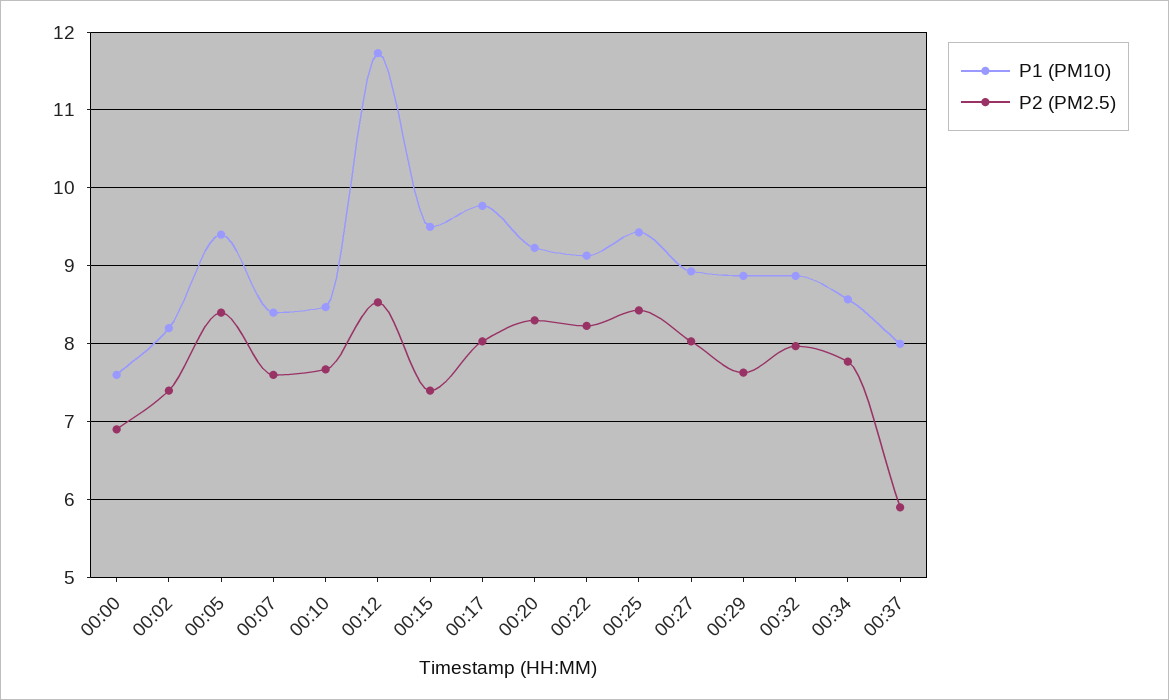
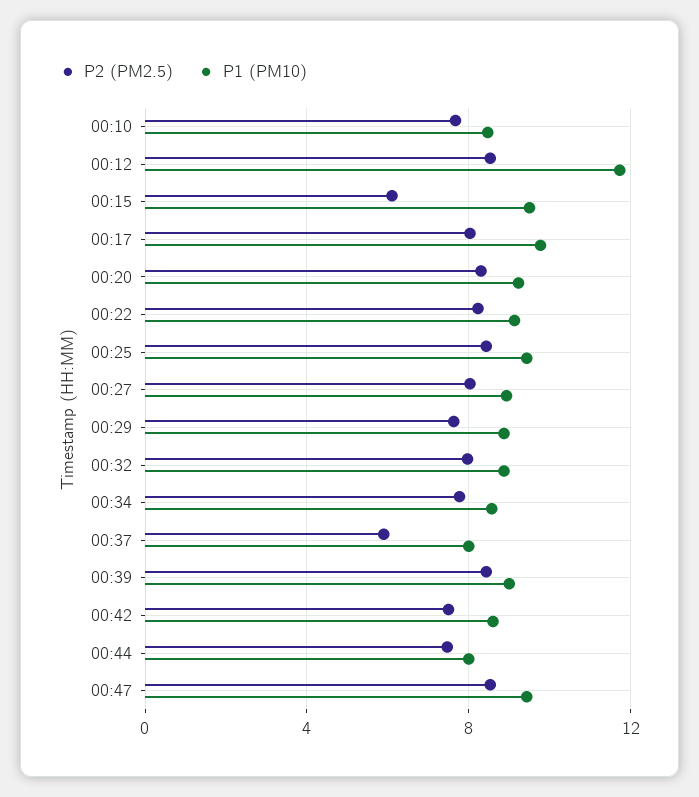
P1 (PM10), 00:00: 7.6 -> none
P2 (PM2.5), 00:00: 6.9 -> none
P1 (PM10), 00:02: 8.2 -> none
P2 (PM2.5), 00:02: 7.4 -> none
P1 (PM10), 00:05: 9.4 -> none
P2 (PM2.5), 00:05: 8.4 -> none
P1 (PM10), 00:07: 8.4 -> none
P2 (PM2.5), 00:07: 7.6 -> none
P2 (PM2.5), 00:15: 7.4 -> 6
P2 (PM2.5), 00:39: none -> 8.5
P1 (PM10), 00:39: none -> 9
P2 (PM2.5), 00:42: none -> 7.5
P1 (PM10), 00:42: none -> 8.5
P2 (PM2.5), 00:44: none -> 7.5
P1 (PM10), 00:44: none -> 8
P2 (PM2.5), 00:47: none -> 8.5
P1 (PM10), 00:47: none -> 9.5

